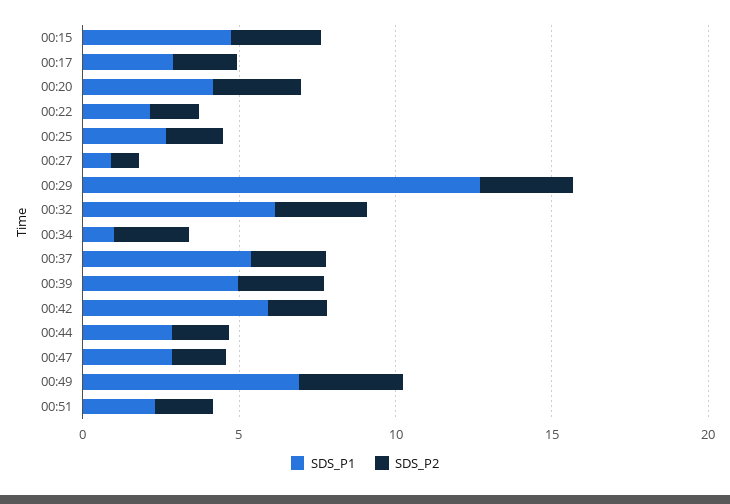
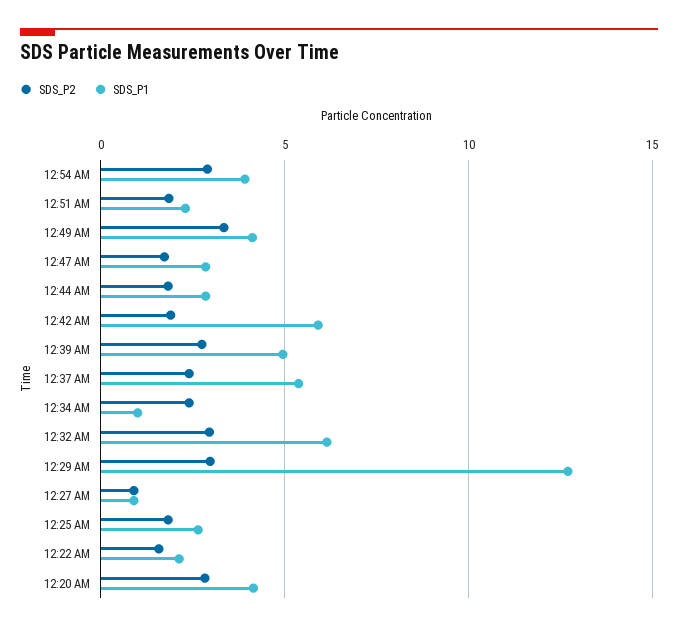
SDS_P1, 00:15: 5 -> none
SDS_P2, 00:15: 3 -> none
SDS_P1, 00:17: 3 -> none
SDS_P2, 00:17: 2 -> none
SDS_P1, 00:49: 7 -> 4
SDS_P2, 12:54 AM: none -> 3
SDS_P1, 12:54 AM: none -> 4

